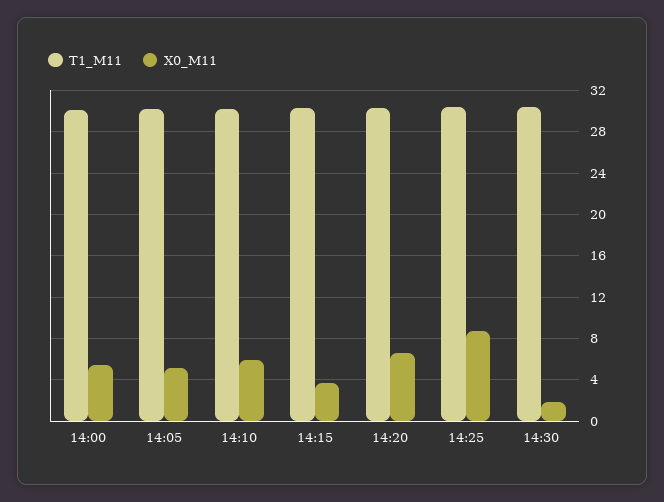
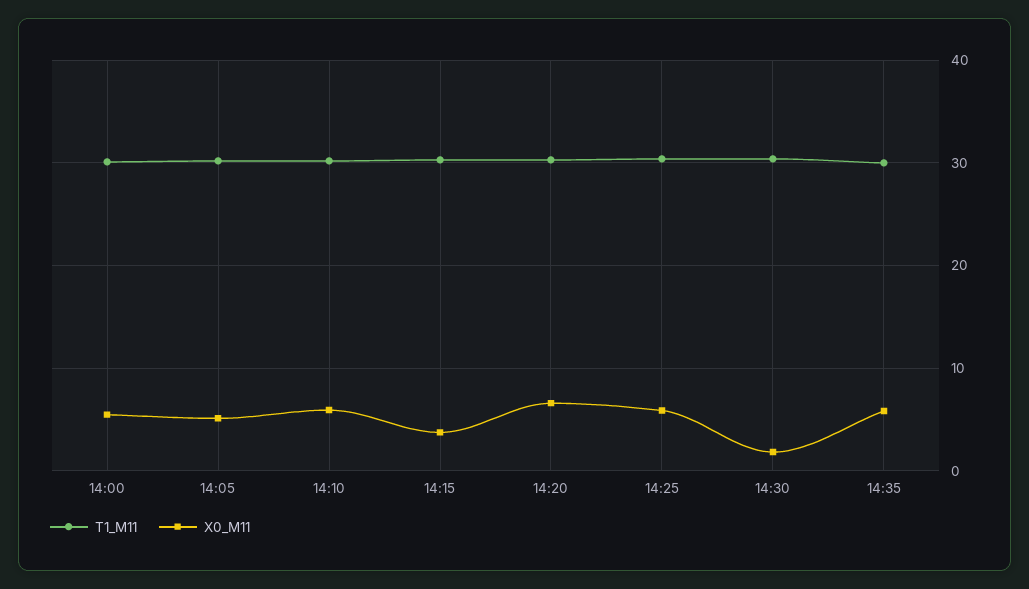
X0_M11, 14:25: 9 -> 6
T1_M11, 14:35: none -> 30
X0_M11, 14:35: none -> 6

